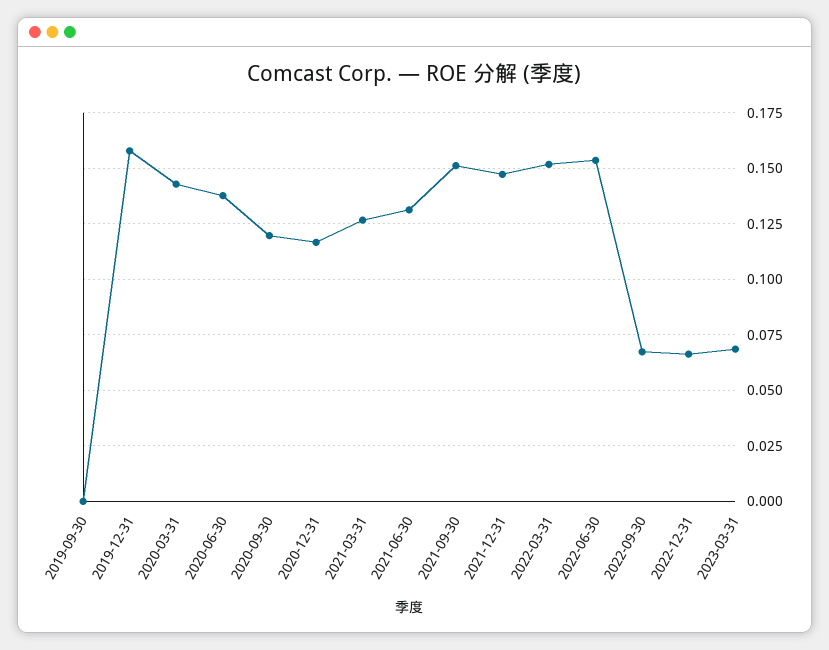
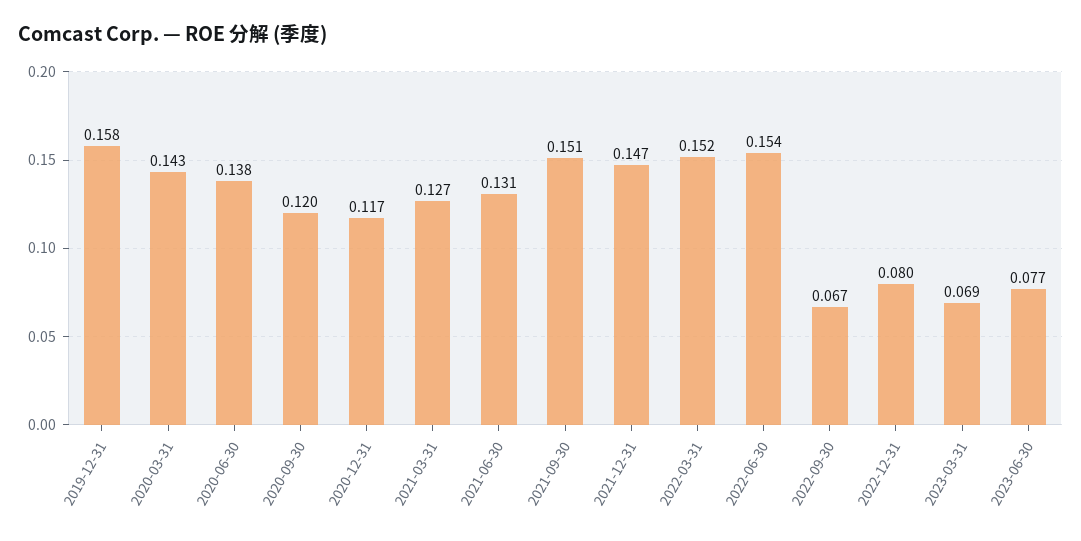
2019-09-30: 0 -> none
2022-12-31: 0.065 -> 0.08
2023-06-30: none -> 0.077

